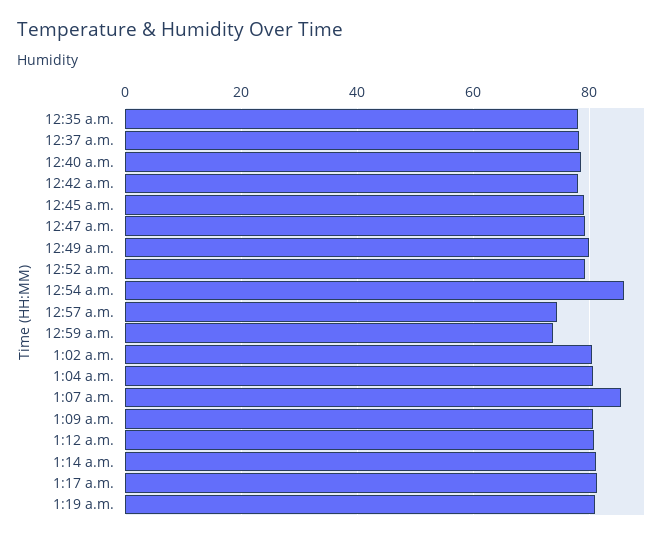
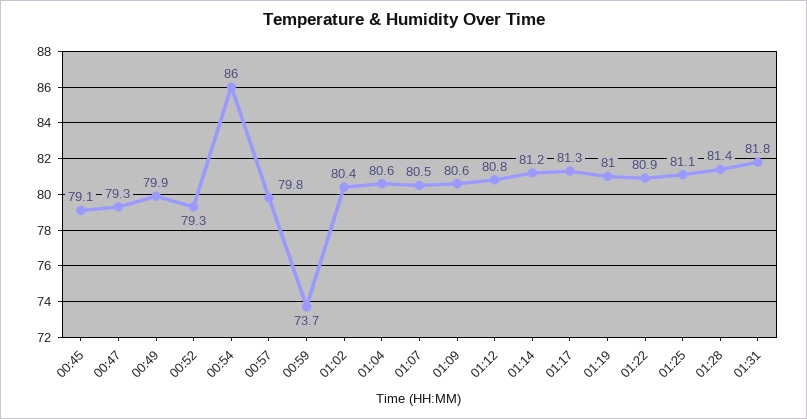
12:35 a.m.: 78 -> none
12:37 a.m.: 78 -> none
12:40 a.m.: 78 -> none
12:42 a.m.: 78 -> none
12:57 a.m.: 74 -> 79.8
1:07 a.m.: 86 -> 80.5
01:22: none -> 80.9
01:25: none -> 81.1
01:28: none -> 81.4
01:31: none -> 81.8

